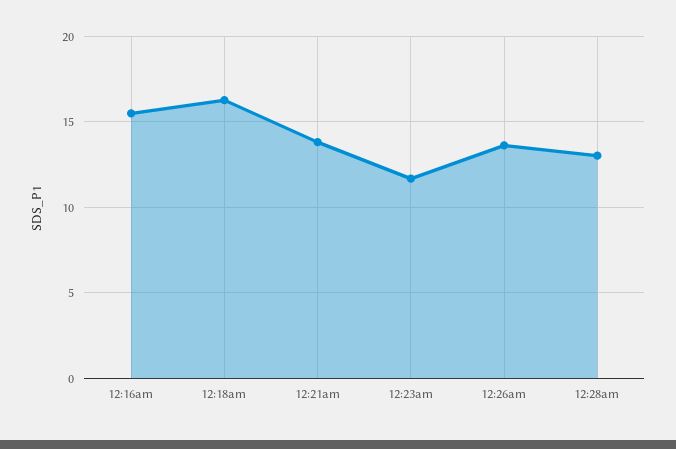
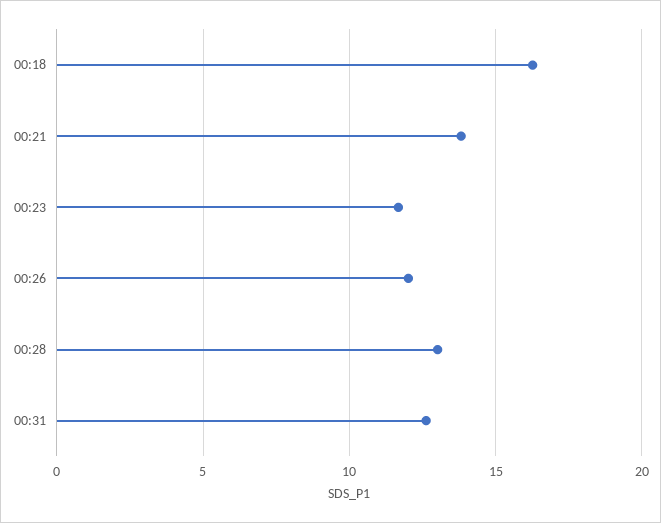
12:16am: 15.5 -> none
12:26am: 13.5 -> 12
00:31: none -> 12.5

